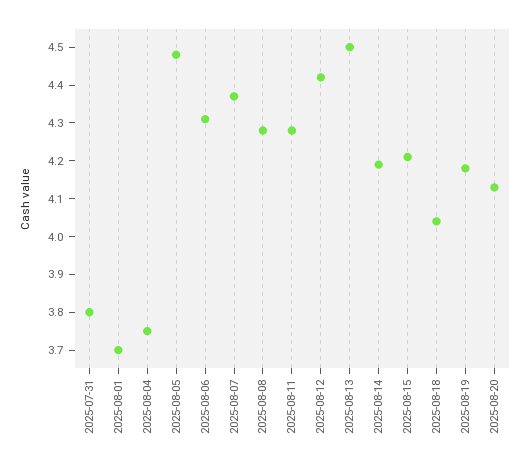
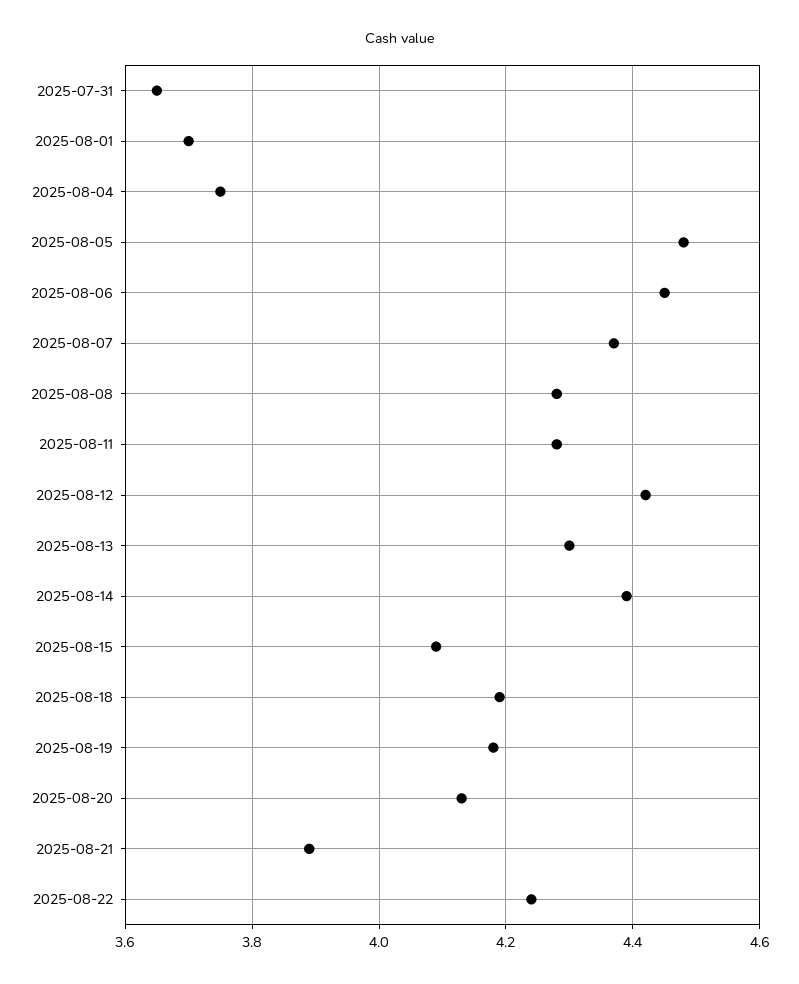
2025-07-31: 3.8 -> 3.65
2025-08-06: 4.3 -> 4.45
2025-08-13: 4.5 -> 4.3
2025-08-14: 4.2 -> 4.4
2025-08-15: 4.2 -> 4.1
2025-08-18: 4.05 -> 4.2
2025-08-21: none -> 3.9
2025-08-22: none -> 4.25

